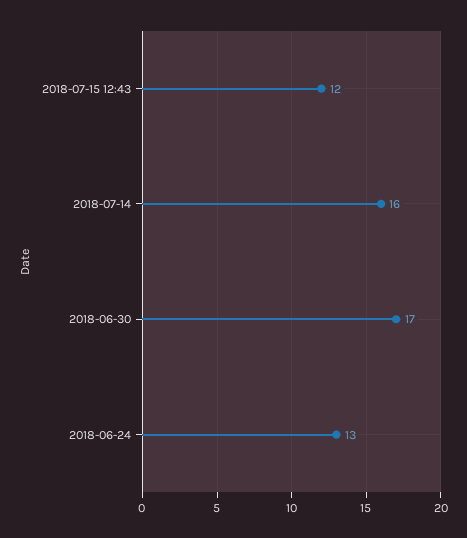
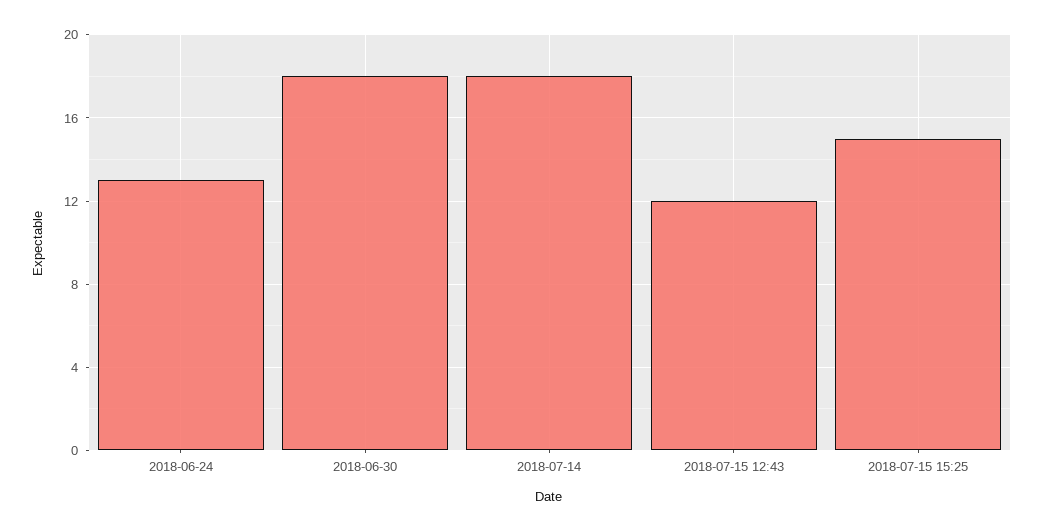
2018-07-14: 16 -> 18
2018-06-30: 17 -> 18
2018-07-15 15:25: none -> 15

